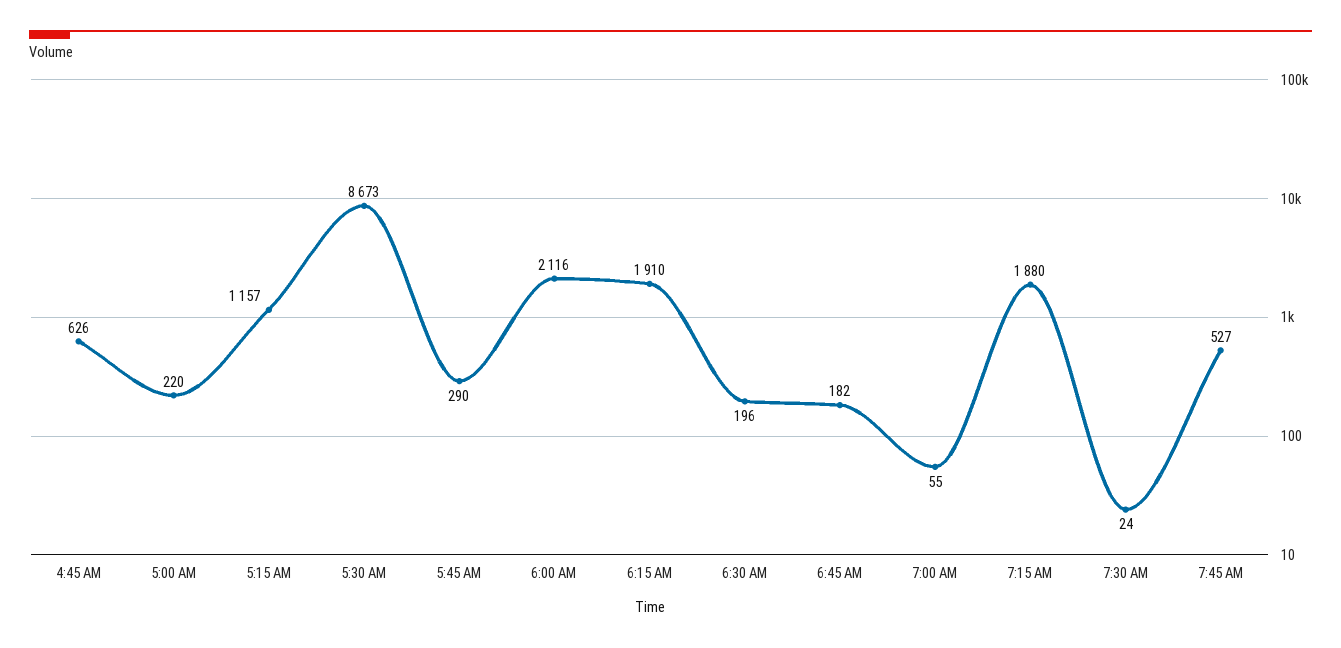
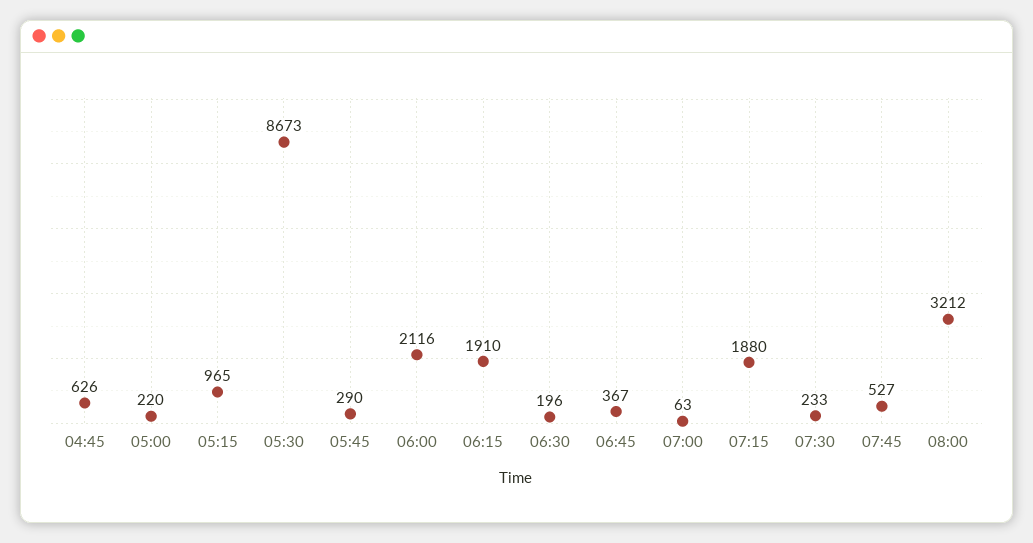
5:15 AM: 1157 -> 965
6:45 AM: 182 -> 367
7:00 AM: 55 -> 63
7:30 AM: 24 -> 233
08:00: none -> 3212

